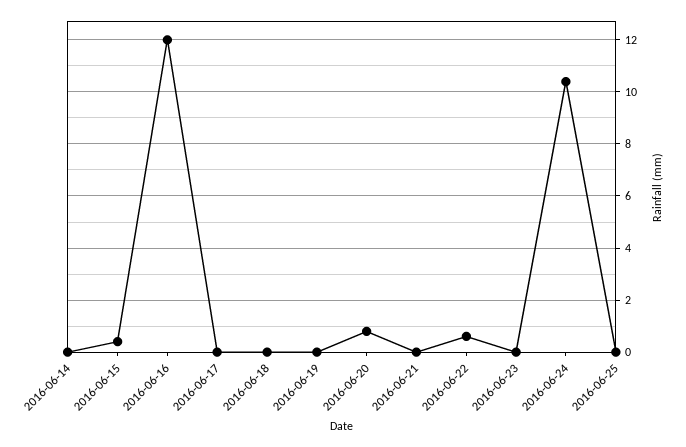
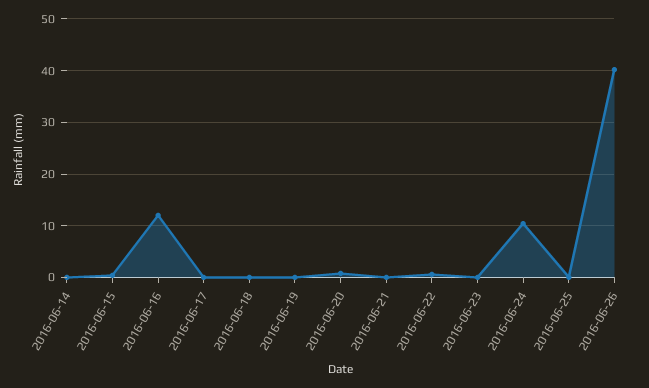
2016-06-26: none -> 40

